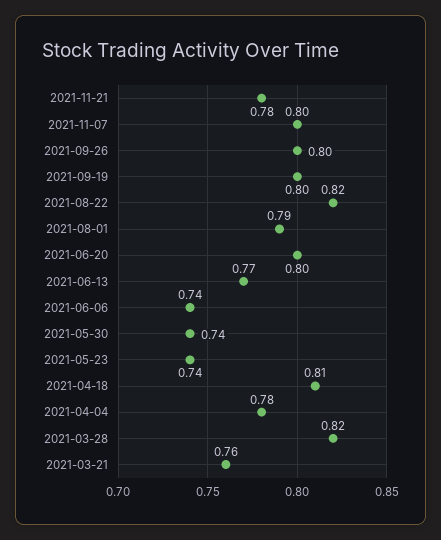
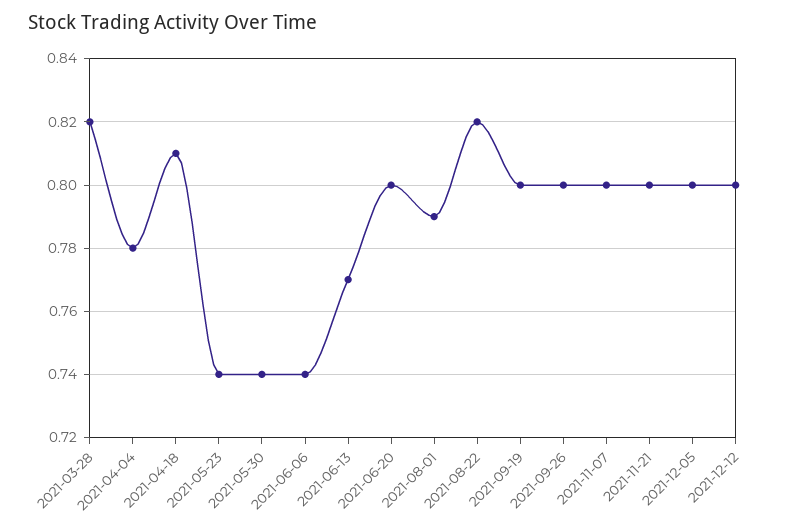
2021-11-21: 0.78 -> 0.8
2021-03-21: 0.76 -> none
2021-12-05: none -> 0.8
2021-12-12: none -> 0.8

